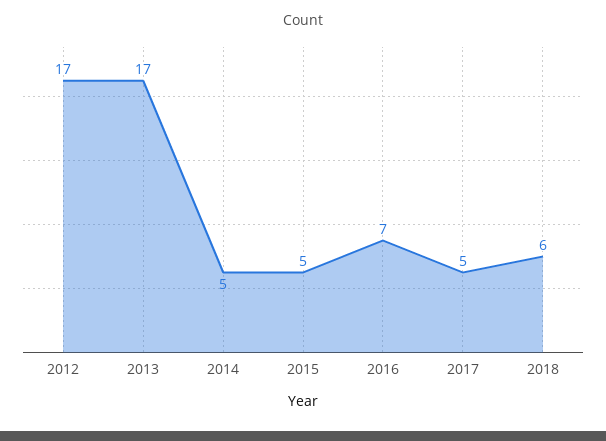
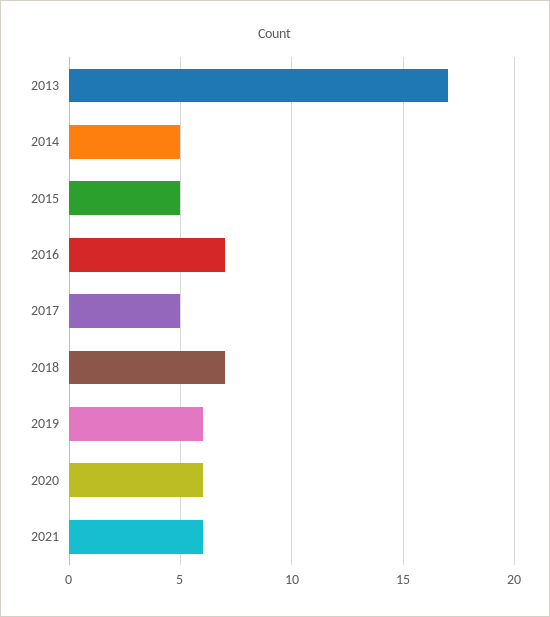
2012: 17 -> none
2018: 6 -> 7
2019: none -> 6
2020: none -> 6
2021: none -> 6

